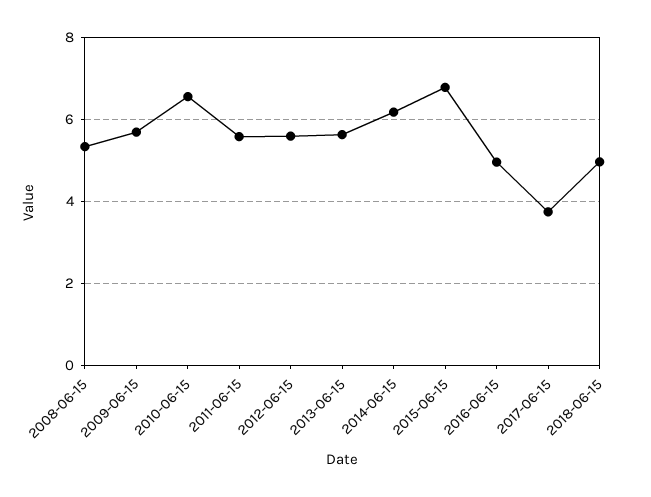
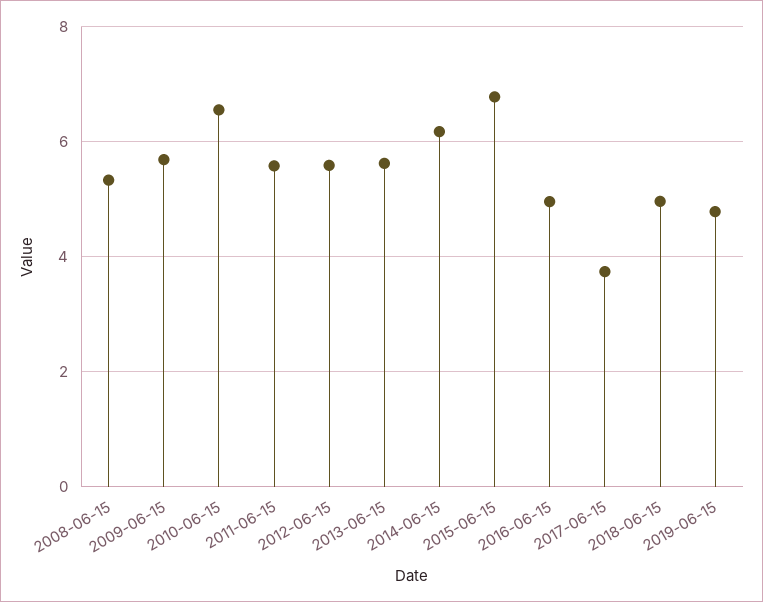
2019-06-15: none -> 4.8

